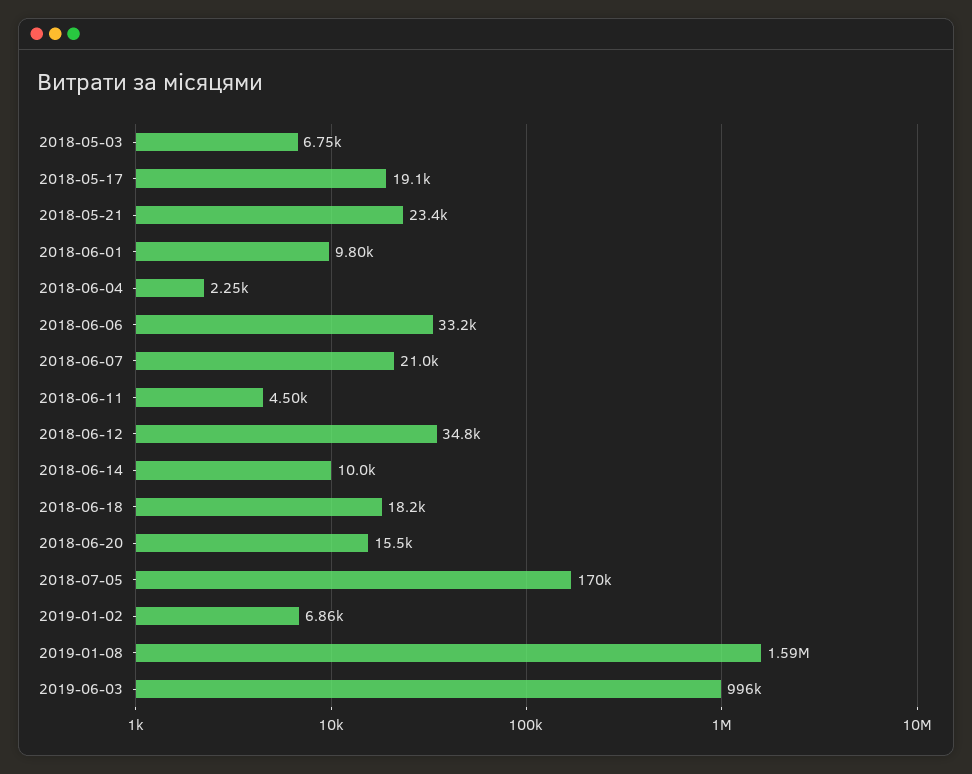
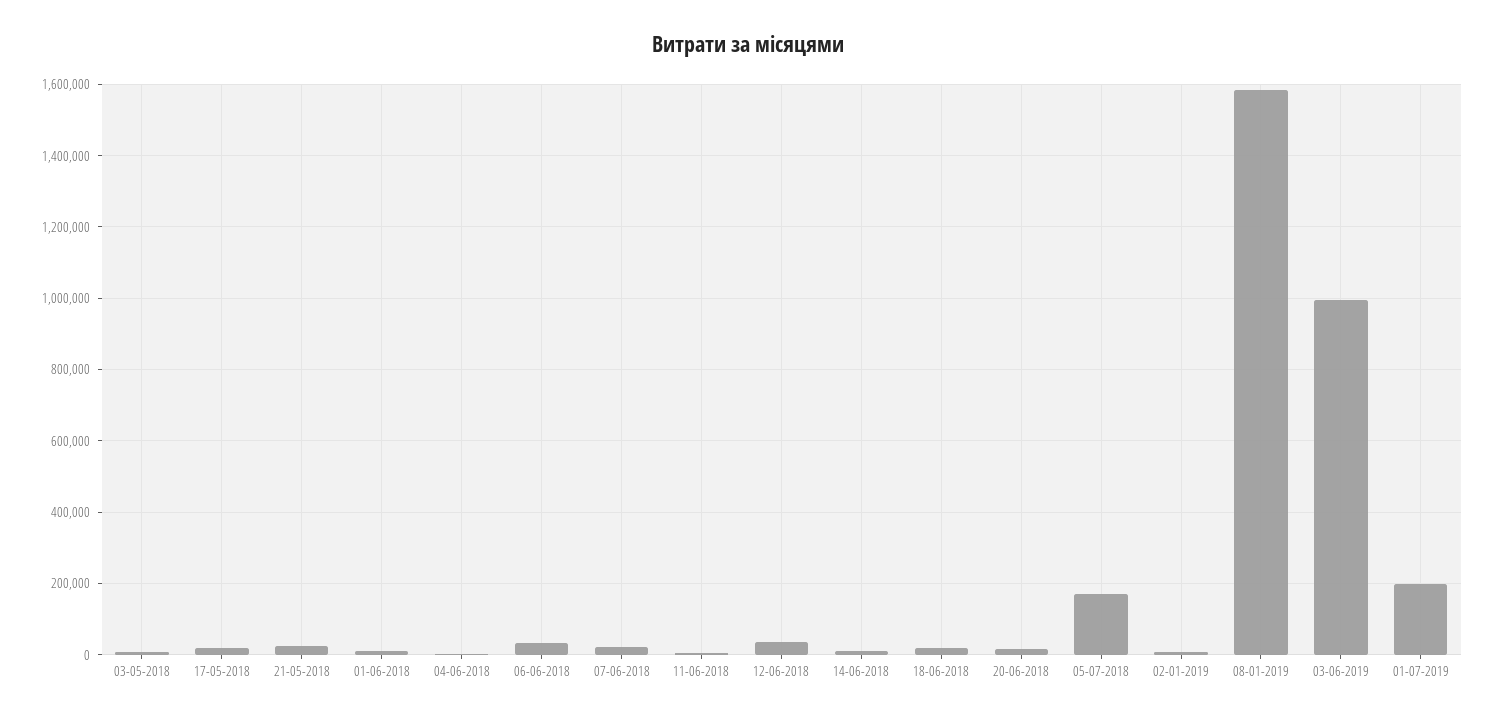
01-07-2019: none -> 200000

